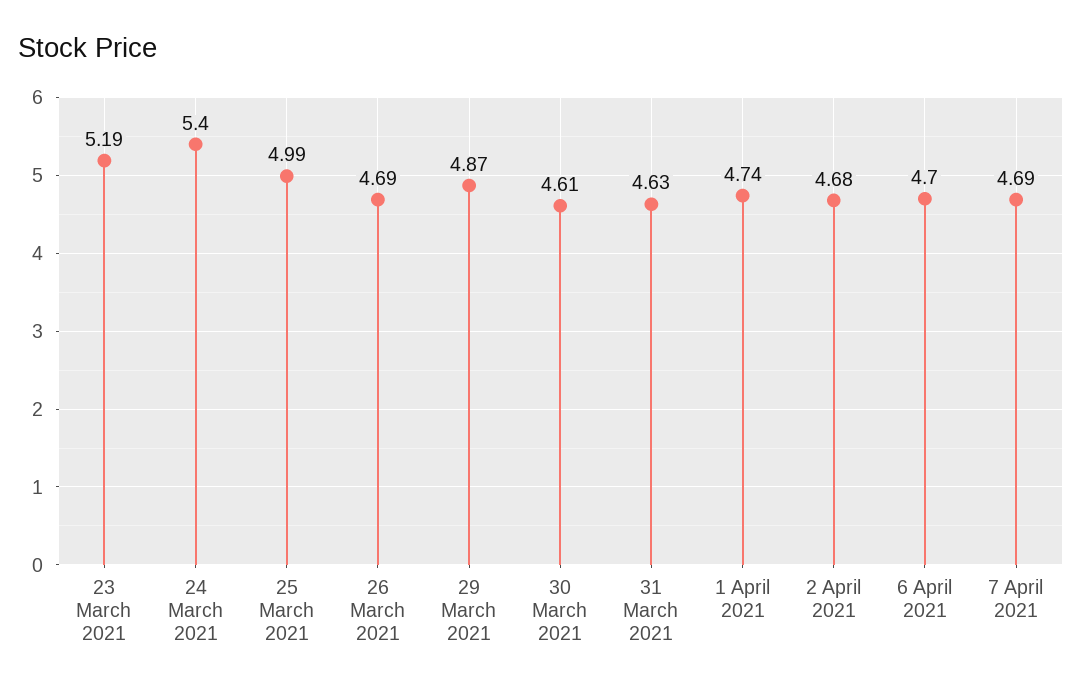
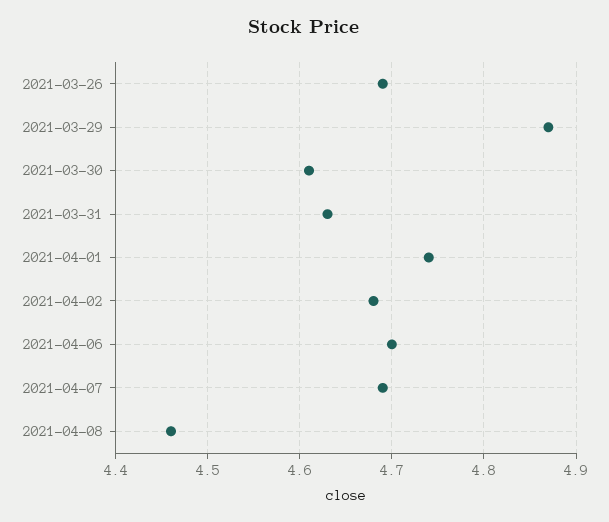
23 March 2021: 5.19 -> none
24 March 2021: 5.4 -> none
25 March 2021: 4.99 -> none
2021-04-08: none -> 4.46

